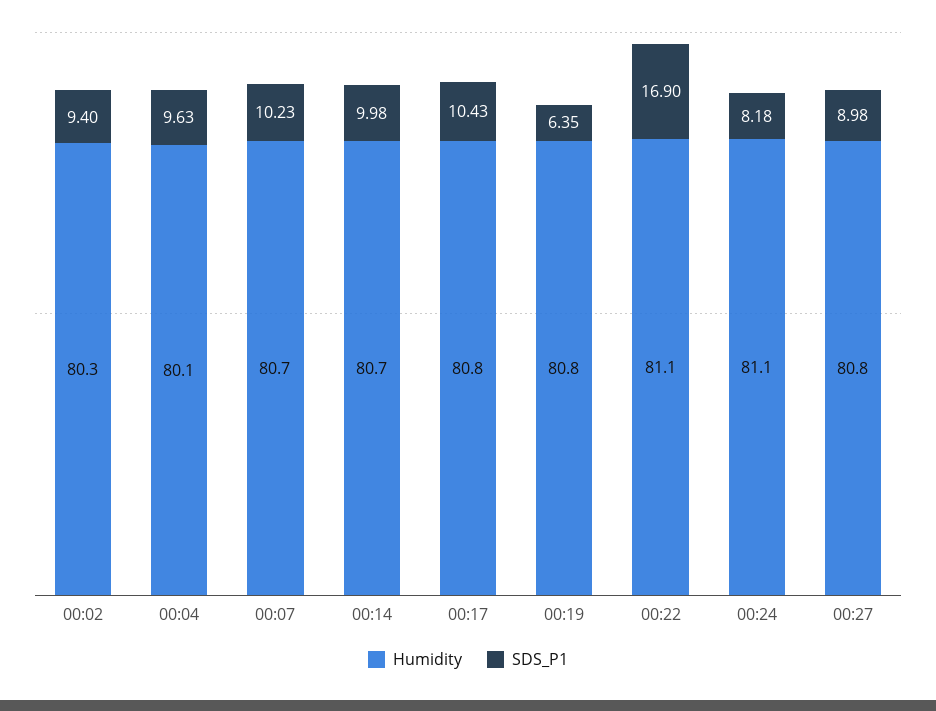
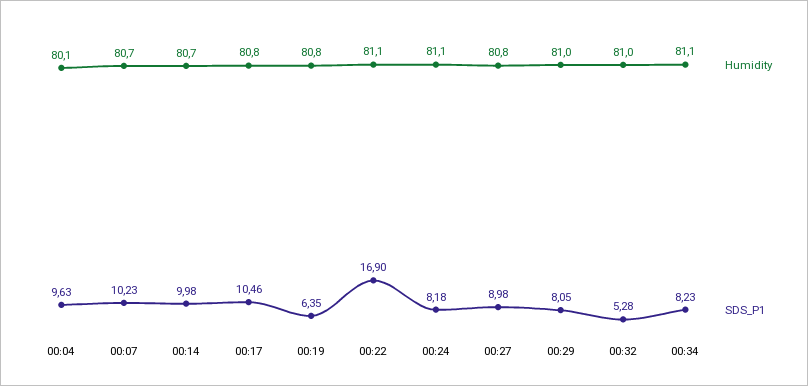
Humidity, 00:02: 80.3 -> none
SDS_P1, 00:02: 9.4 -> none
SDS_P1, 00:17: 10.43 -> 10.46
Humidity, 00:29: none -> 81
SDS_P1, 00:29: none -> 8.05
Humidity, 00:32: none -> 81
SDS_P1, 00:32: none -> 5.28
Humidity, 00:34: none -> 81.1
SDS_P1, 00:34: none -> 8.23

